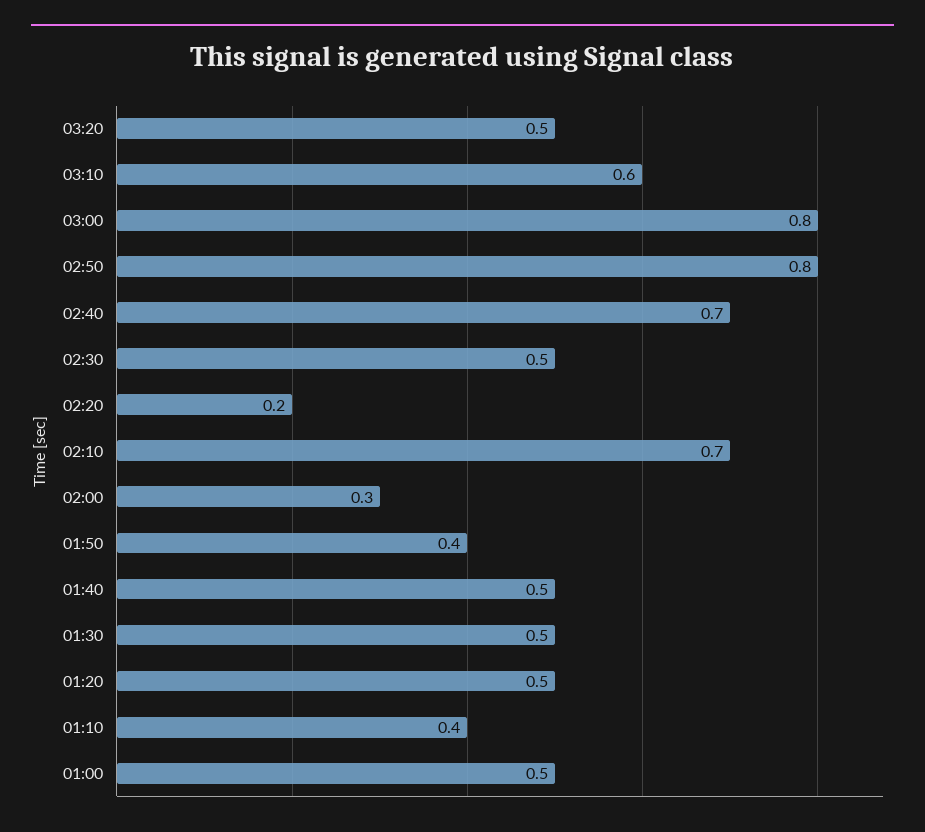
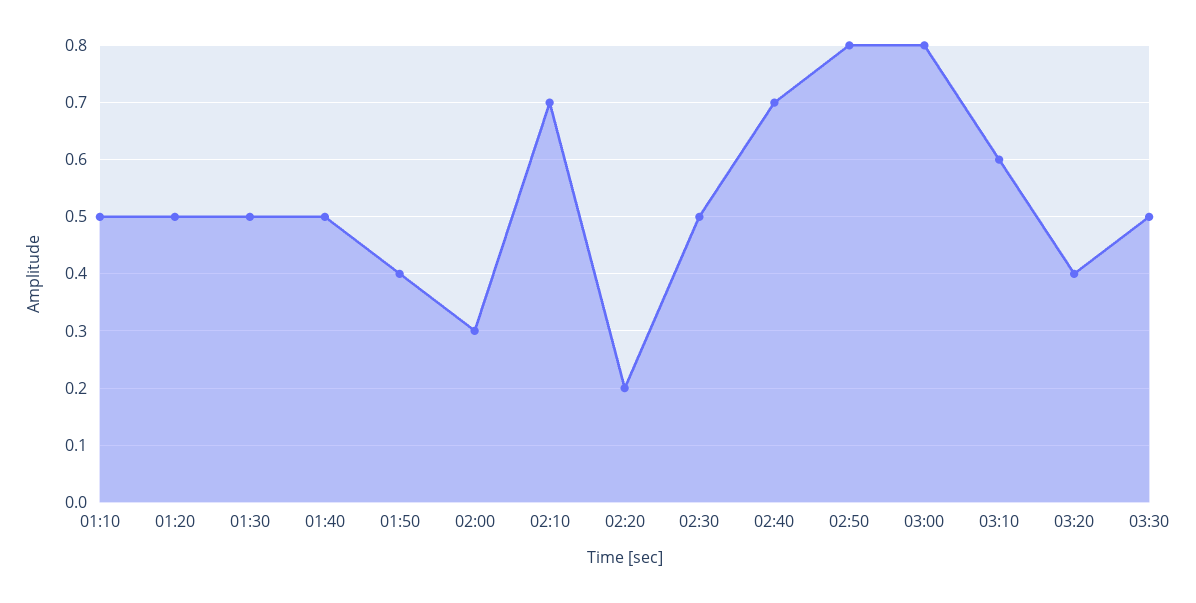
03:20: 0.5 -> 0.4
01:10: 0.4 -> 0.5
01:00: 0.5 -> none
03:30: none -> 0.5

